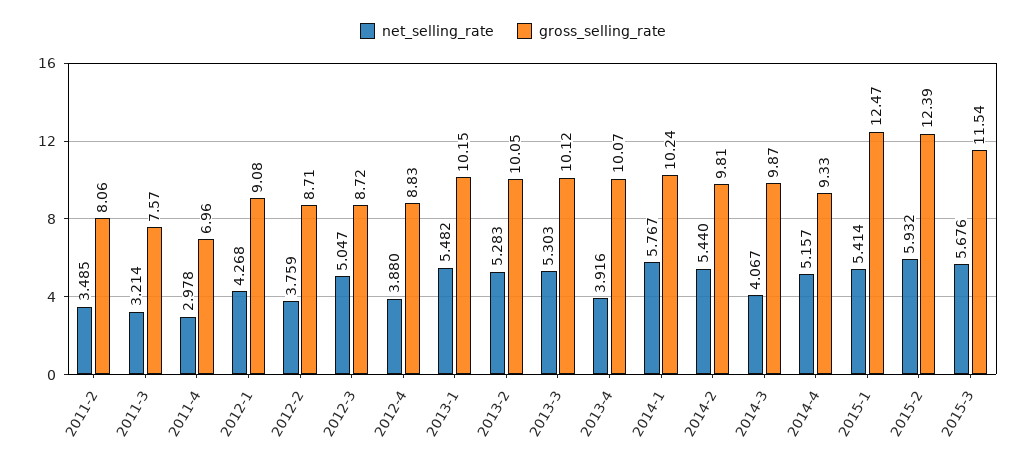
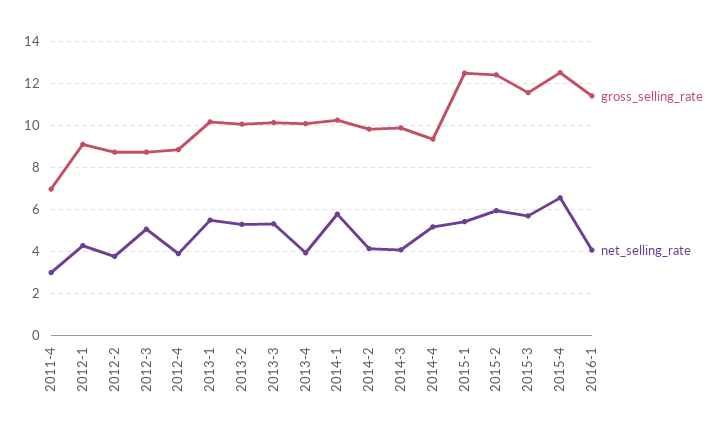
net_selling_rate, 2011-2: 3.485 -> none
gross_selling_rate, 2011-2: 8.06 -> none
net_selling_rate, 2011-3: 3.214 -> none
gross_selling_rate, 2011-3: 7.57 -> none
net_selling_rate, 2014-2: 5.44 -> 4
gross_selling_rate, 2015-4: none -> 12.5
net_selling_rate, 2015-4: none -> 6.5
gross_selling_rate, 2016-1: none -> 11.5
net_selling_rate, 2016-1: none -> 4

